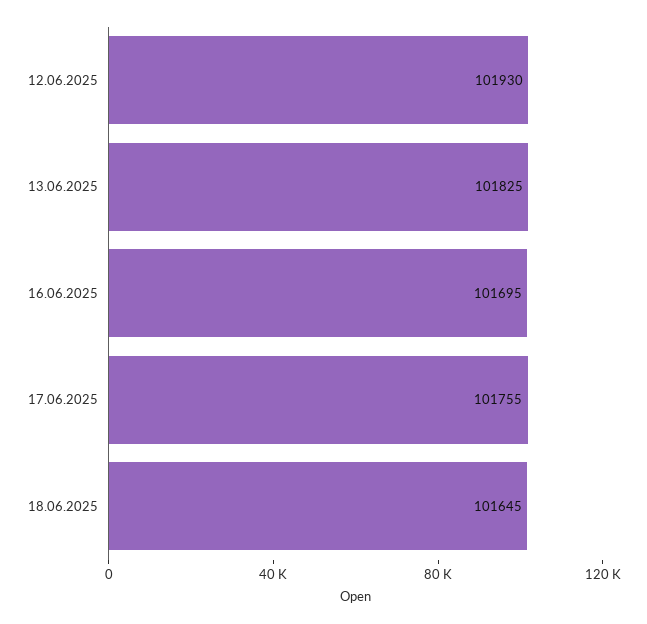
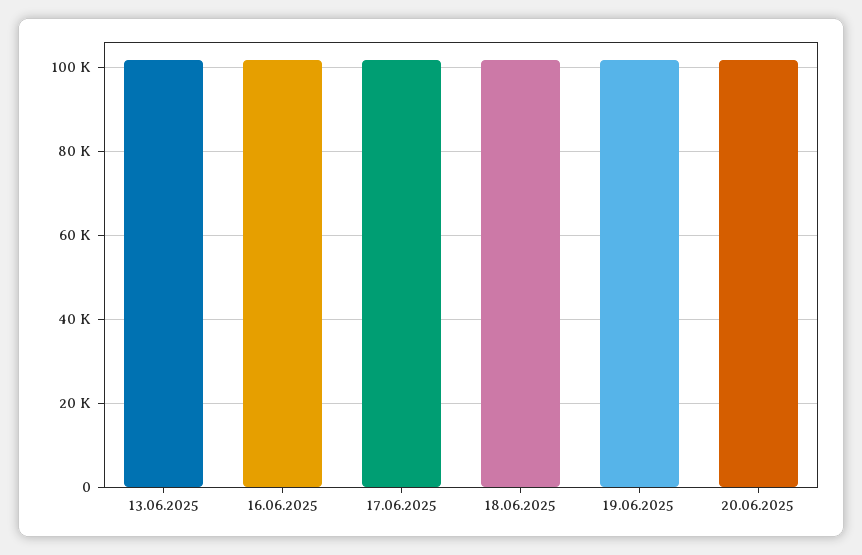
12.06.2025: 101930 -> none
19.06.2025: none -> 102000
20.06.2025: none -> 102000

